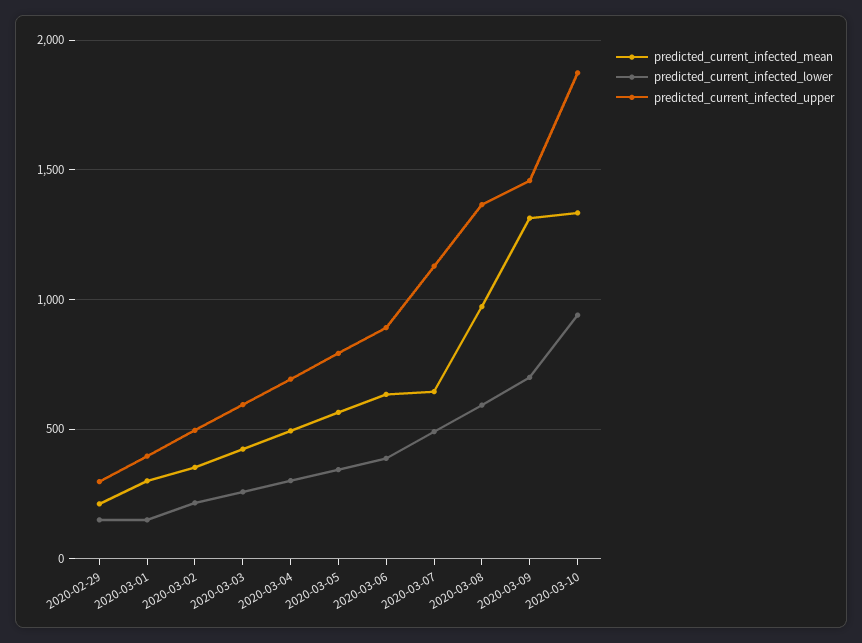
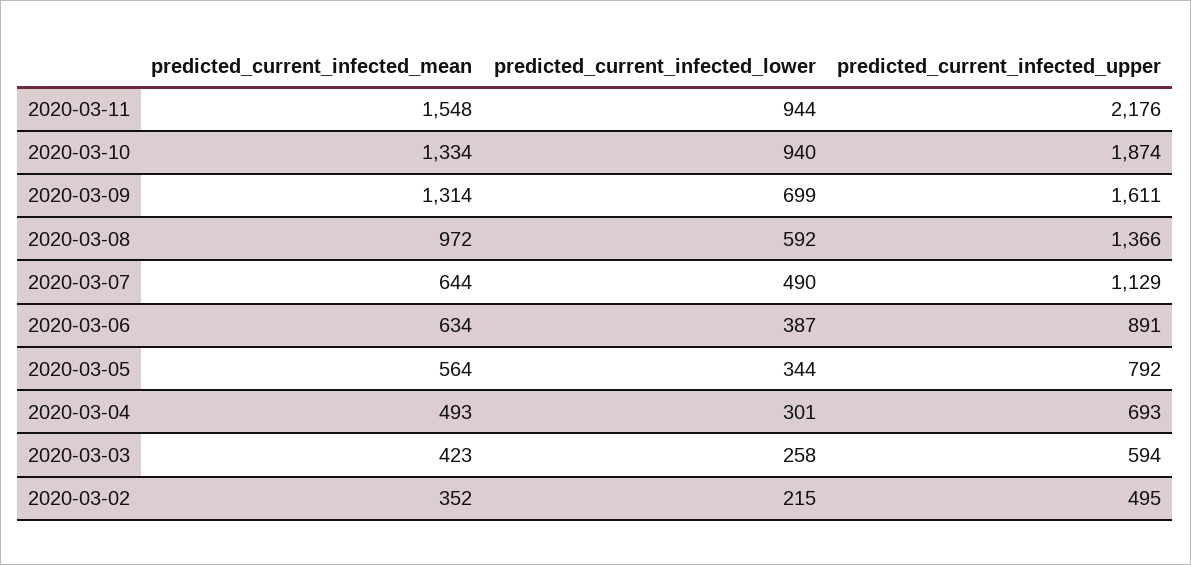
predicted_current_infected_mean, 2020-02-29: 200 -> none
predicted_current_infected_lower, 2020-02-29: 150 -> none
predicted_current_infected_upper, 2020-02-29: 300 -> none
predicted_current_infected_mean, 2020-03-01: 300 -> none
predicted_current_infected_lower, 2020-03-01: 150 -> none
predicted_current_infected_upper, 2020-03-01: 400 -> none
predicted_current_infected_upper, 2020-03-09: 1450 -> 1611
predicted_current_infected_mean, 2020-03-11: none -> 1548
predicted_current_infected_lower, 2020-03-11: none -> 944
predicted_current_infected_upper, 2020-03-11: none -> 2176

